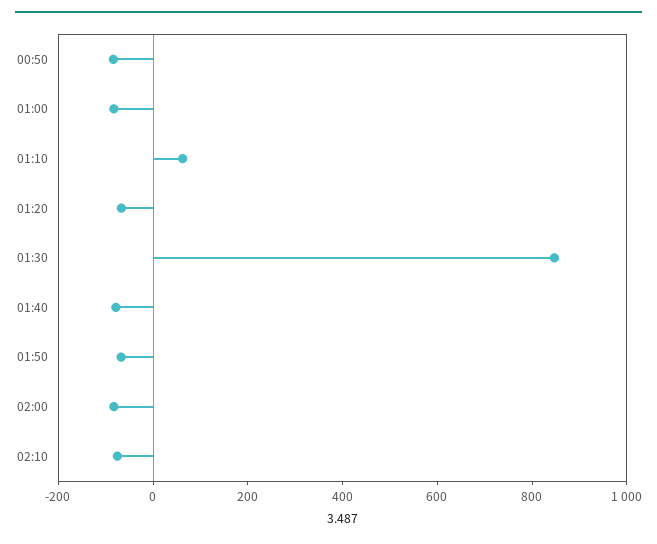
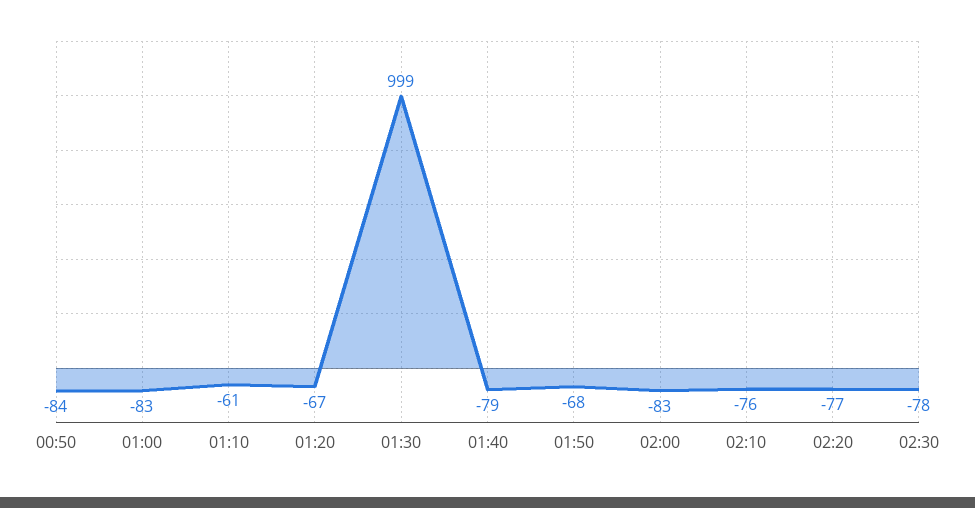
01:10: 50 -> -61
01:30: 850 -> 999
02:20: none -> -77
02:30: none -> -78

